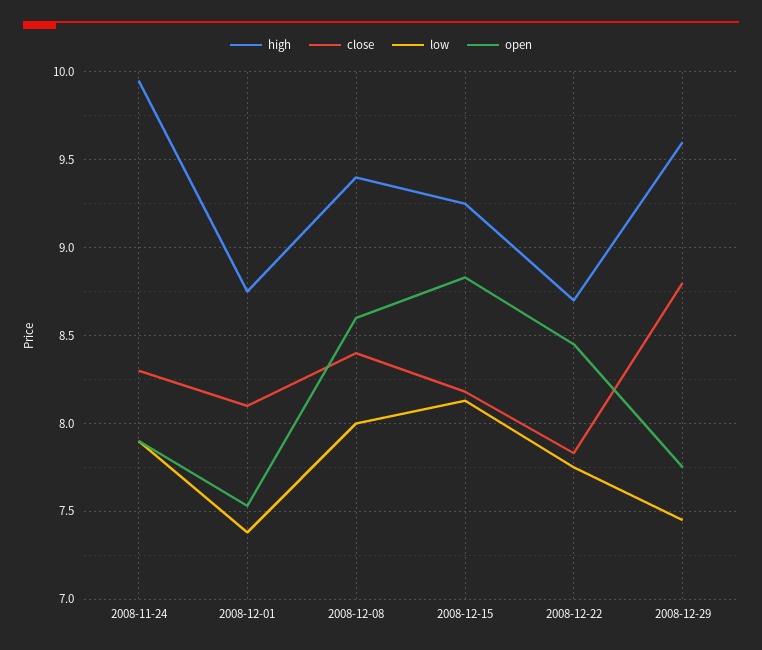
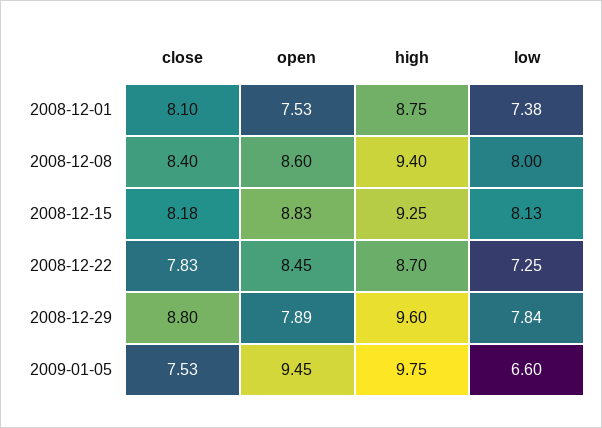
high, 2008-11-24: 9.95 -> none
close, 2008-11-24: 8.3 -> none
low, 2008-11-24: 7.9 -> none
open, 2008-11-24: 7.9 -> none
low, 2008-12-22: 7.75 -> 7.25
low, 2008-12-29: 7.45 -> 7.84
open, 2008-12-29: 7.75 -> 7.89
close, 2009-01-05: none -> 7.53
open, 2009-01-05: none -> 9.45
high, 2009-01-05: none -> 9.75
low, 2009-01-05: none -> 6.6

